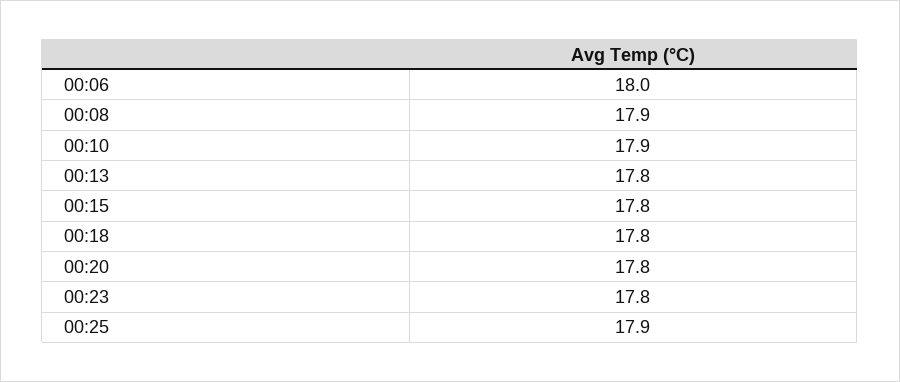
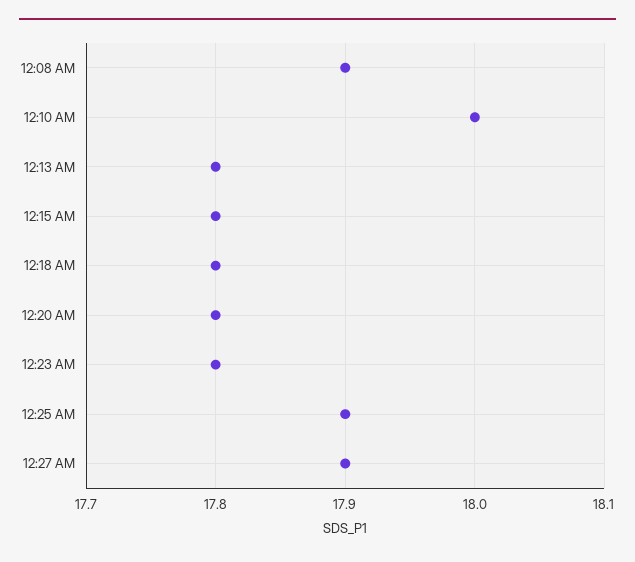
00:06: 18 -> none
00:10: 17.9 -> 18
12:27 AM: none -> 17.9

